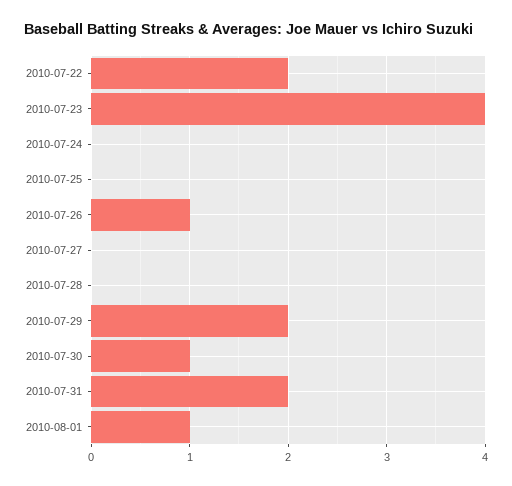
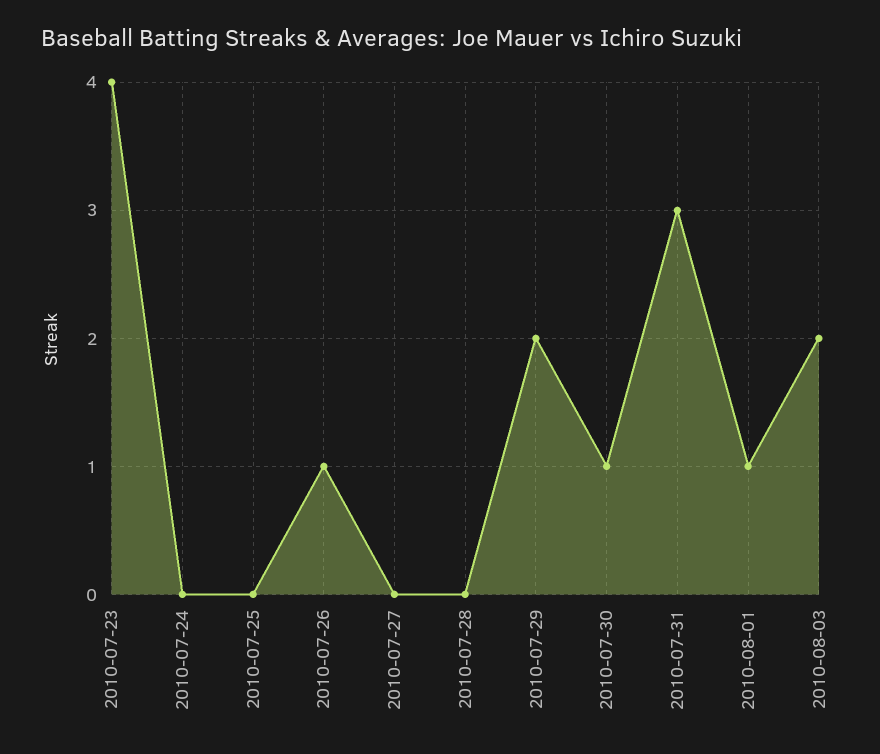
2010-07-22: 2 -> none
2010-07-31: 2 -> 3
2010-08-03: none -> 2

